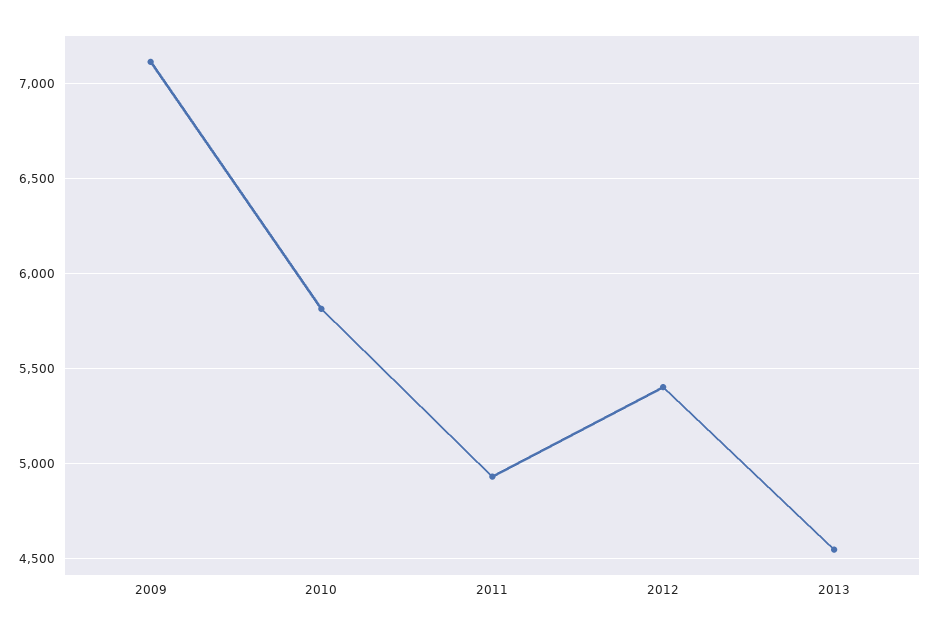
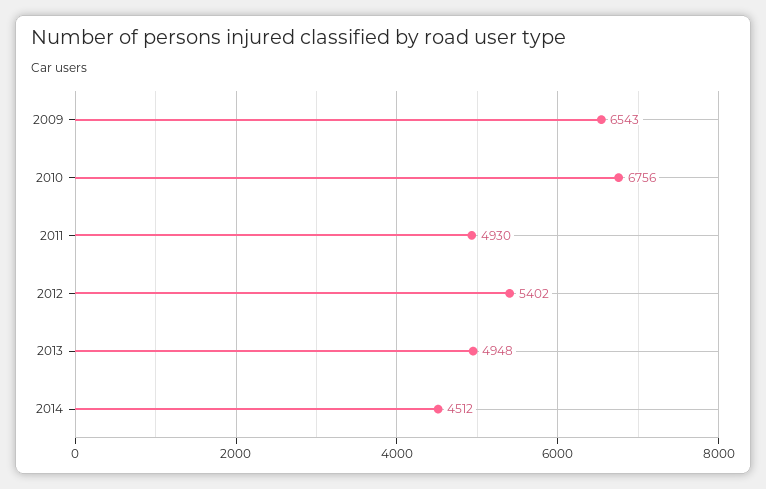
2009: 7100 -> 6543
2010: 5800 -> 6756
2013: 4550 -> 4948
2014: none -> 4512

